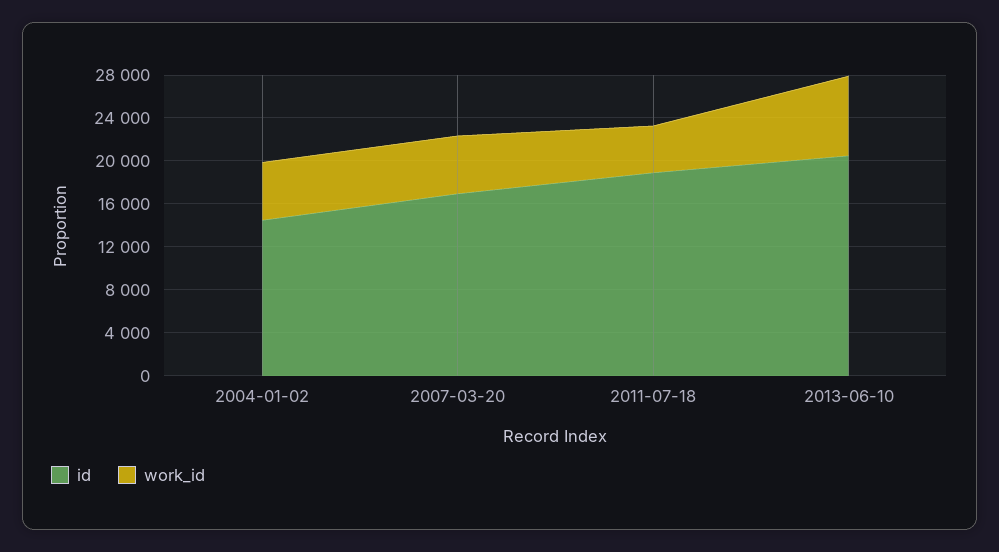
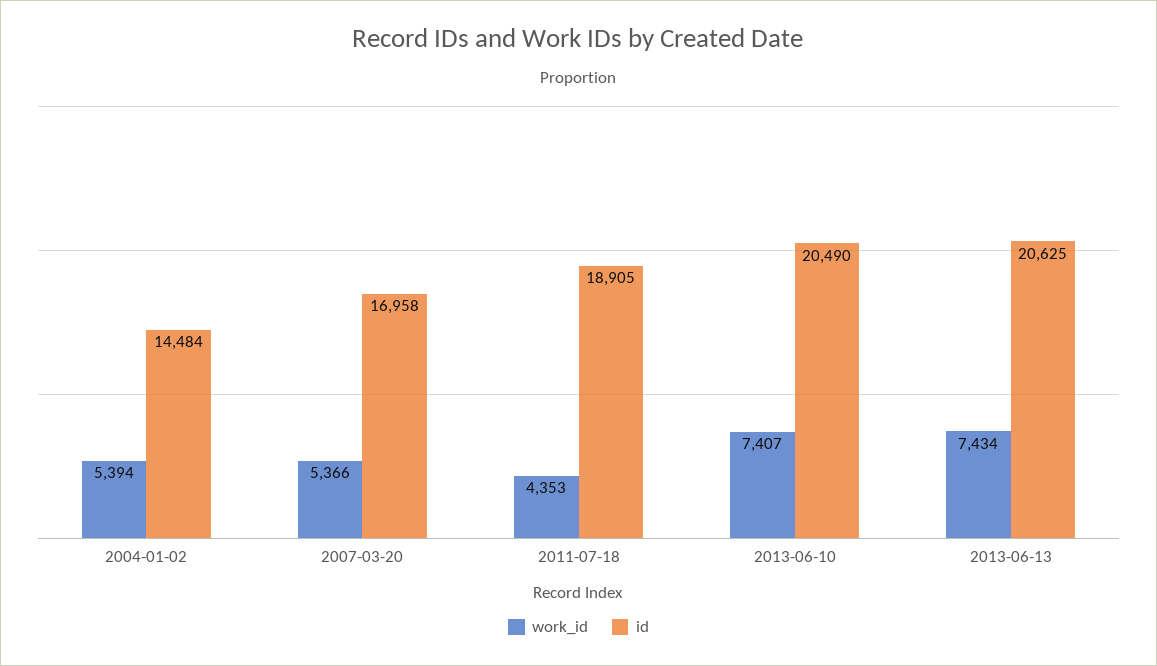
work_id, 2013-06-13: none -> 7434
id, 2013-06-13: none -> 20625

